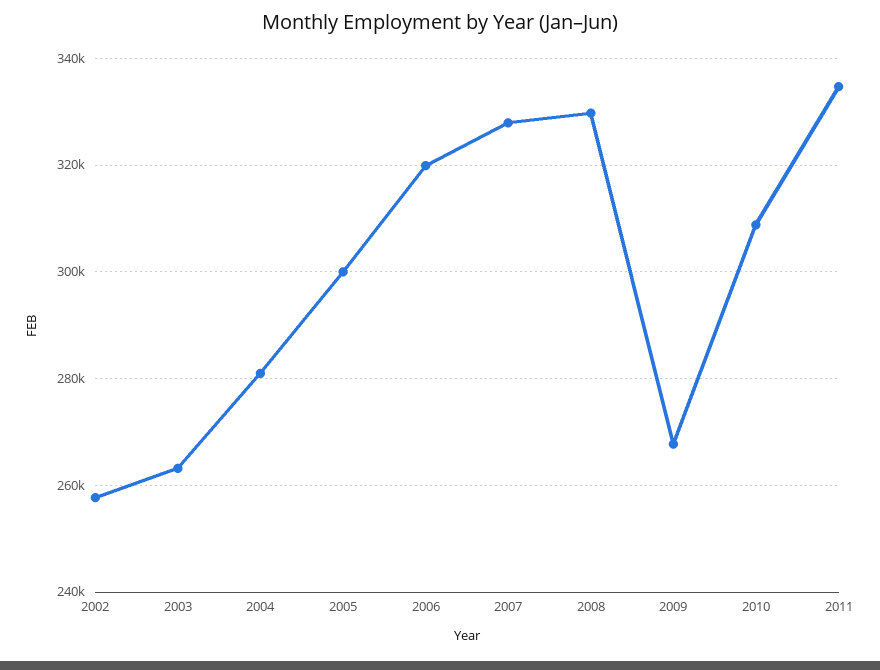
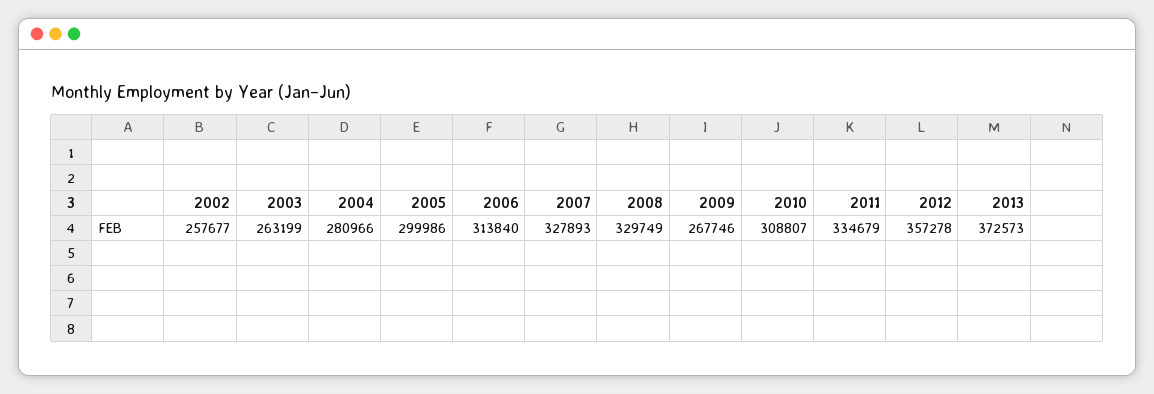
2006: 320000 -> 313840
2012: none -> 357278
2013: none -> 372573

